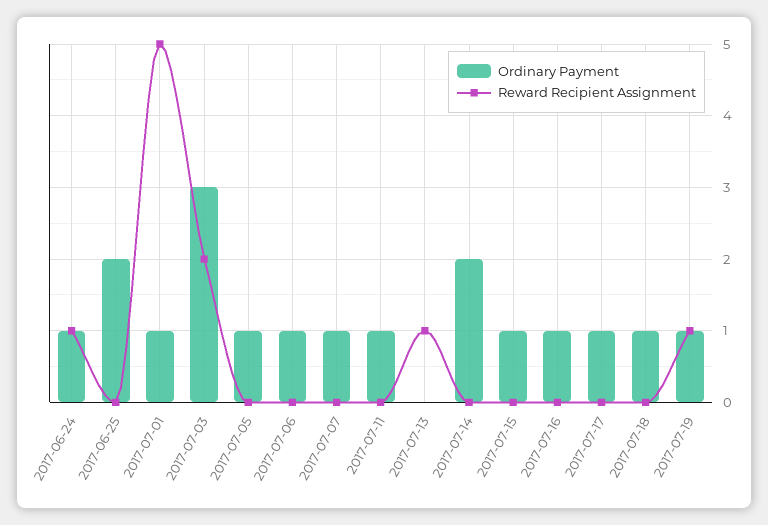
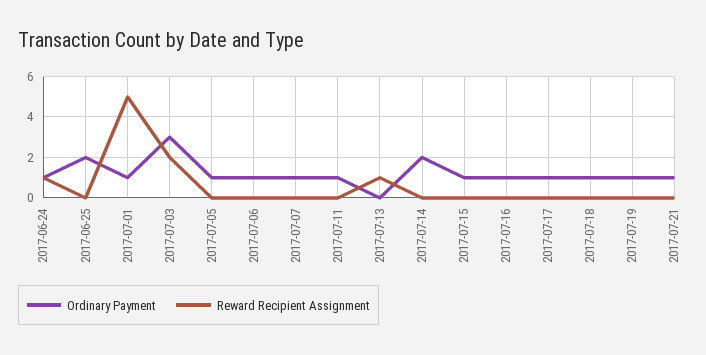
Reward Recipient Assignment, 2017-07-19: 1 -> 0
Ordinary Payment, 2017-07-21: none -> 1
Reward Recipient Assignment, 2017-07-21: none -> 0

